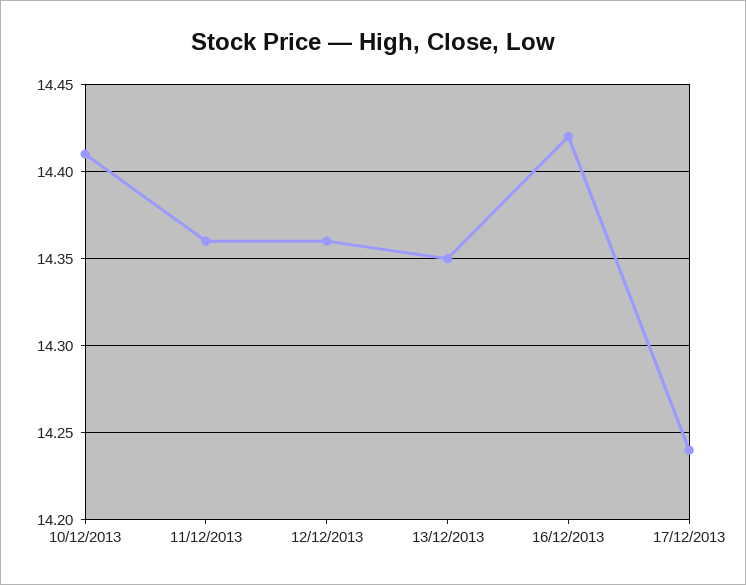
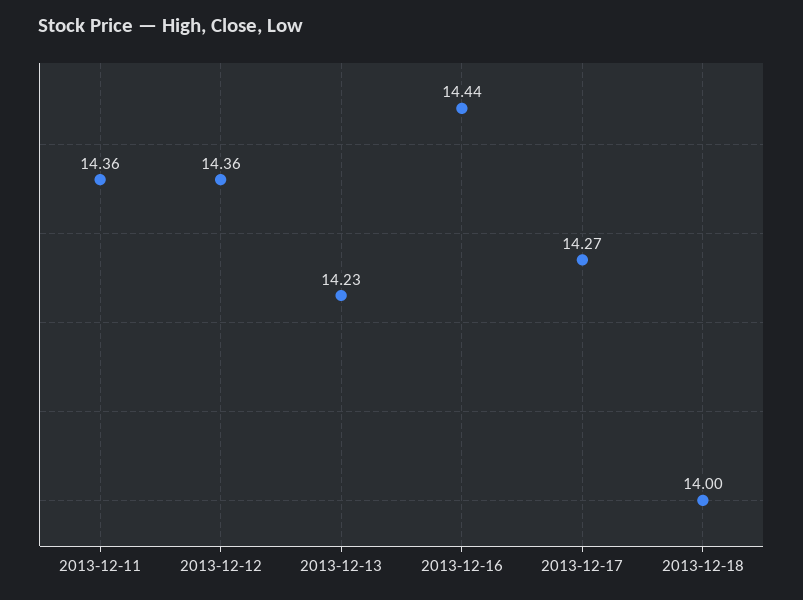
10/12/2013: 14.41 -> none
13/12/2013: 14.35 -> 14.23
16/12/2013: 14.42 -> 14.44
17/12/2013: 14.24 -> 14.27
2013-12-18: none -> 14

